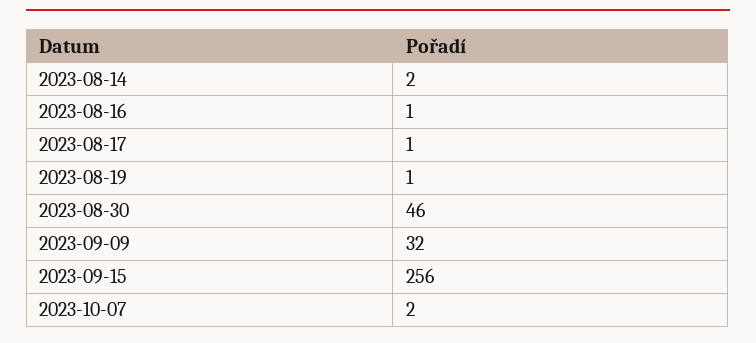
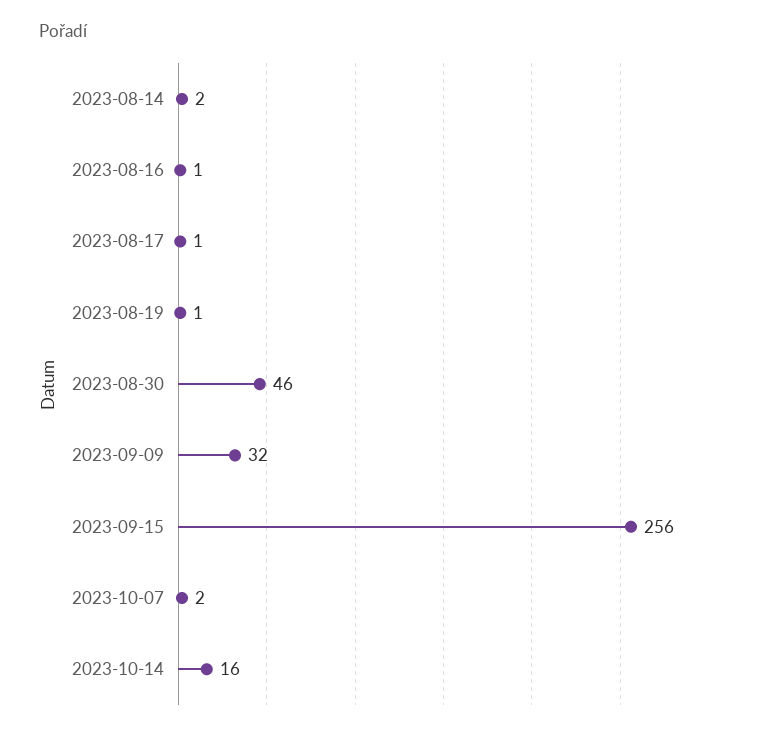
2023-10-14: none -> 16

